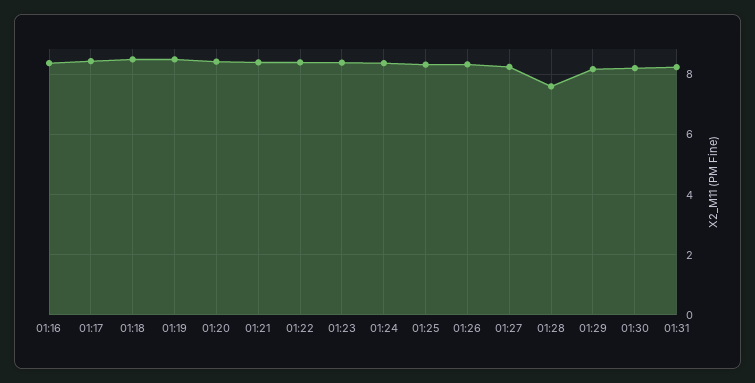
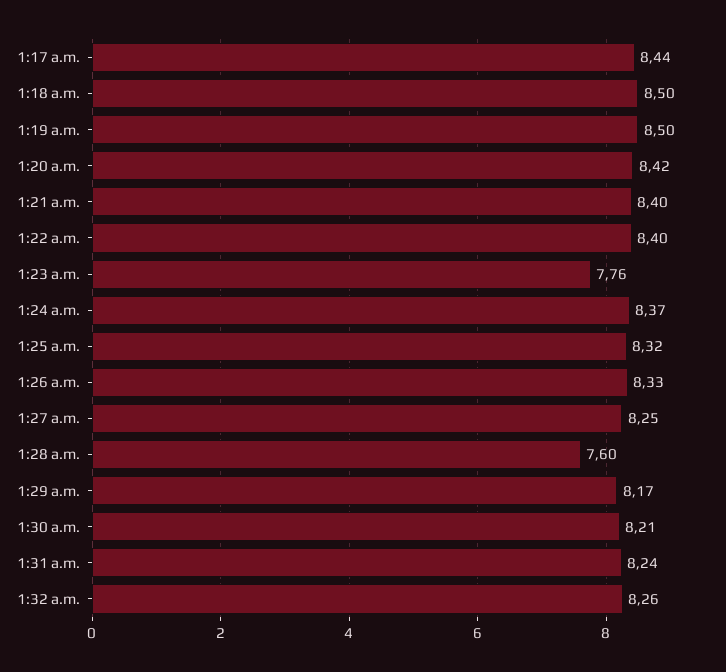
01:16: 8.4 -> none
01:23: 8.4 -> 7.76
1:32 a.m.: none -> 8.26

